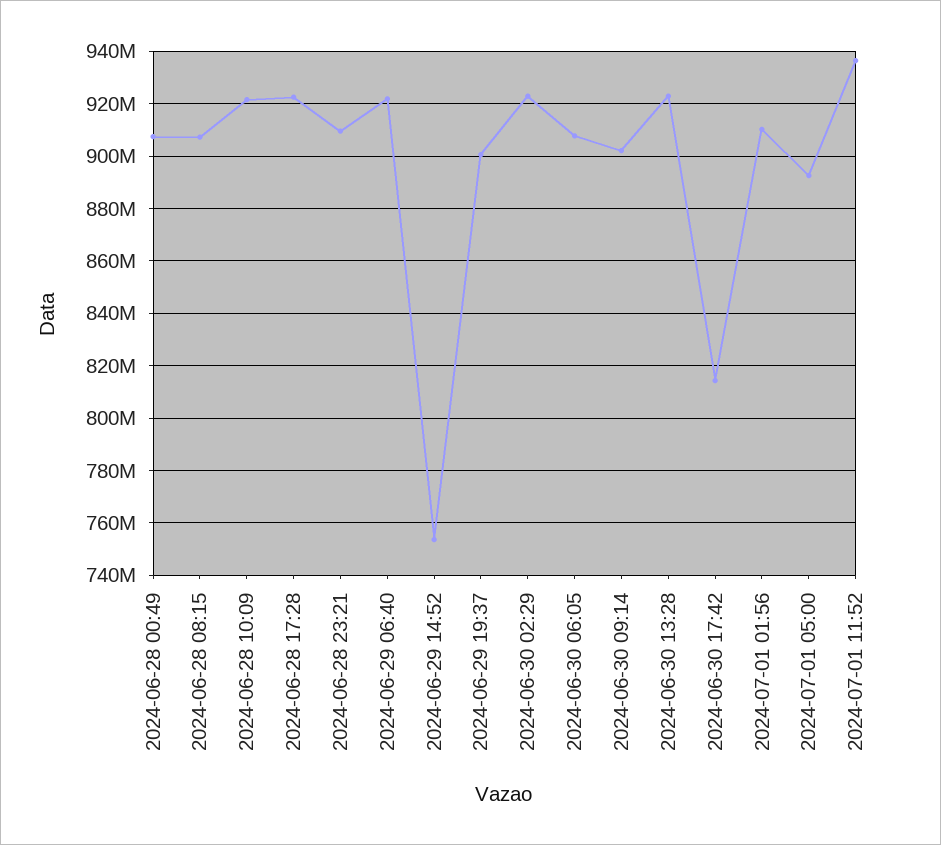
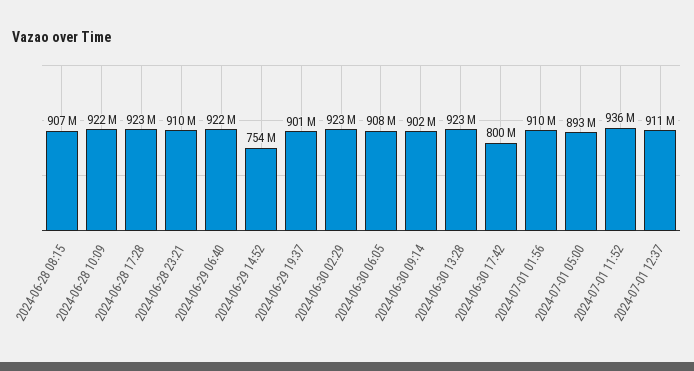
2024-06-28 00:49: 907500000 -> none
2024-06-30 17:42: 815000000 -> 800000000
2024-07-01 12:37: none -> 911000000

